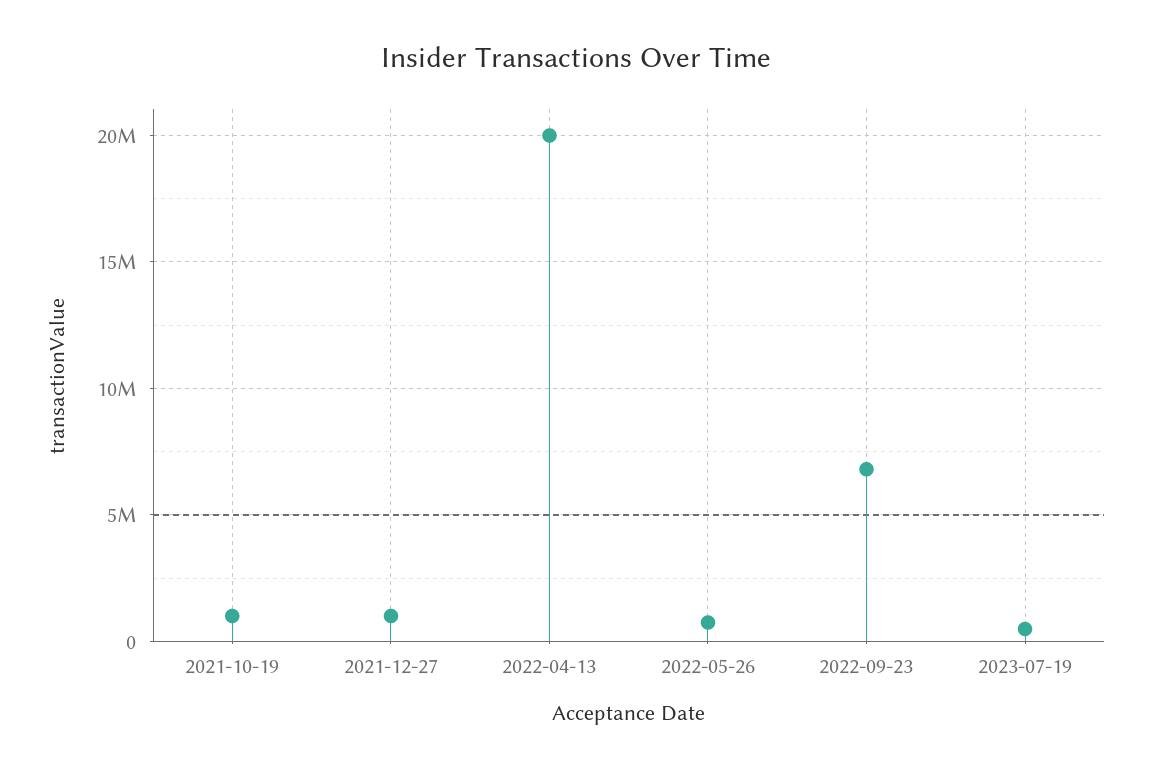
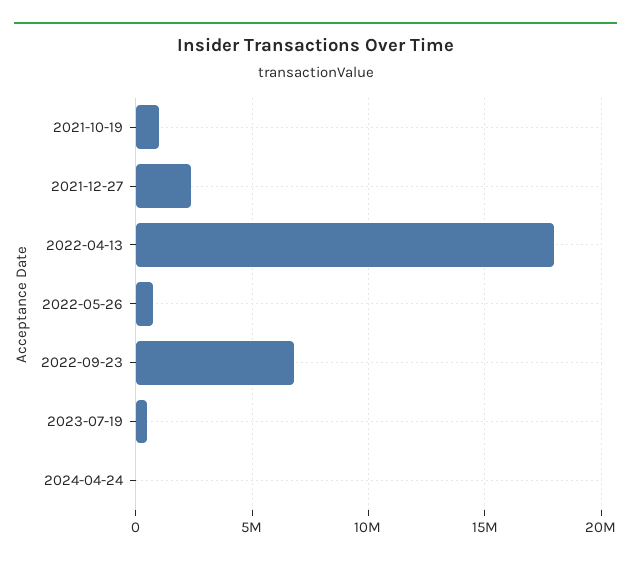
2021-12-27: 1000000 -> 2500000
2022-04-13: 20000000 -> 18000000
2024-04-24: none -> 0

